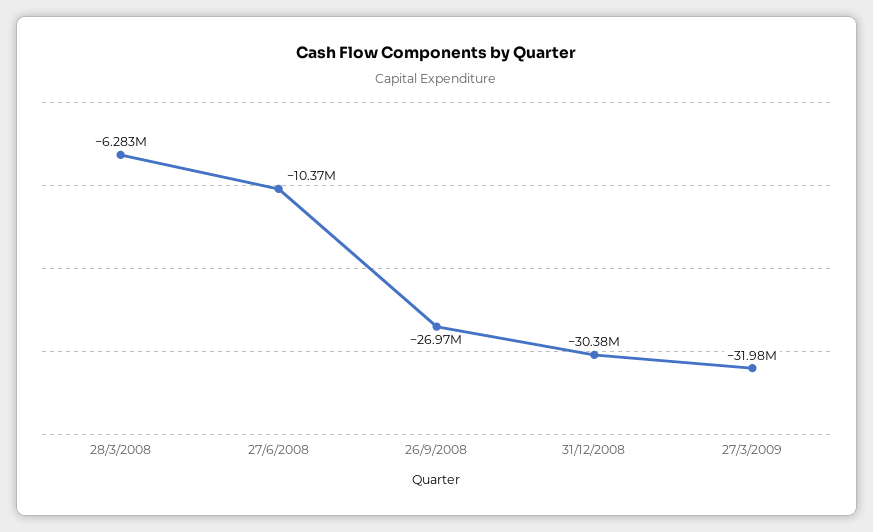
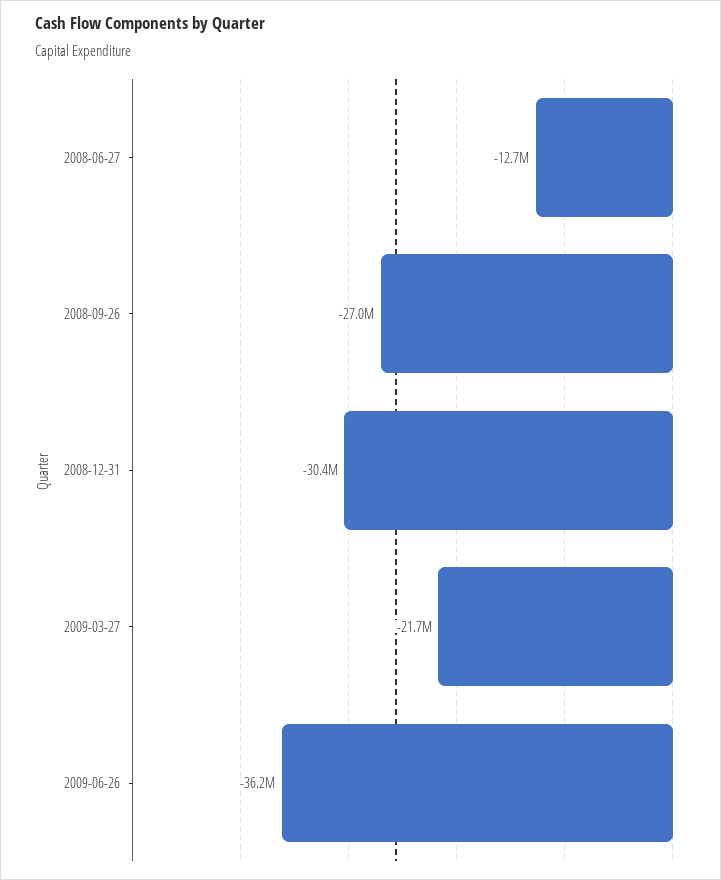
28/3/2008: -6283000 -> none
27/6/2008: -10370000 -> -12700000
27/3/2009: -31980000 -> -21700000
2009-06-26: none -> -36200000

